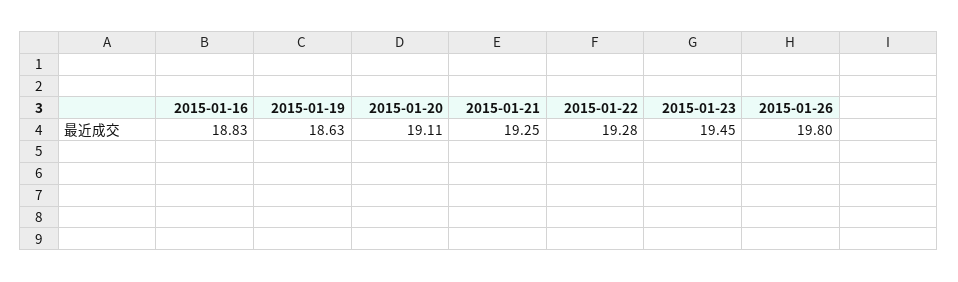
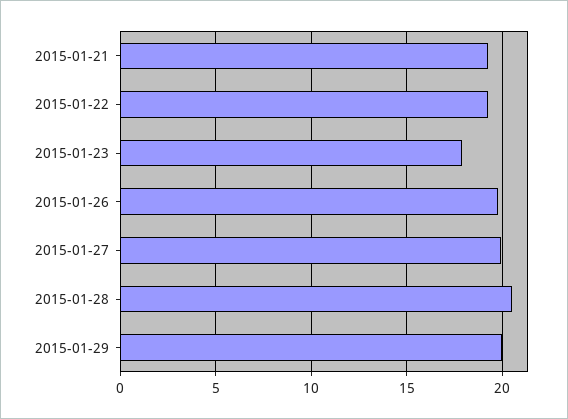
2015-01-16: 18.83 -> none
2015-01-19: 18.63 -> none
2015-01-20: 19.11 -> none
2015-01-23: 19.45 -> 18
2015-01-27: none -> 20
2015-01-28: none -> 20.5
2015-01-29: none -> 20

